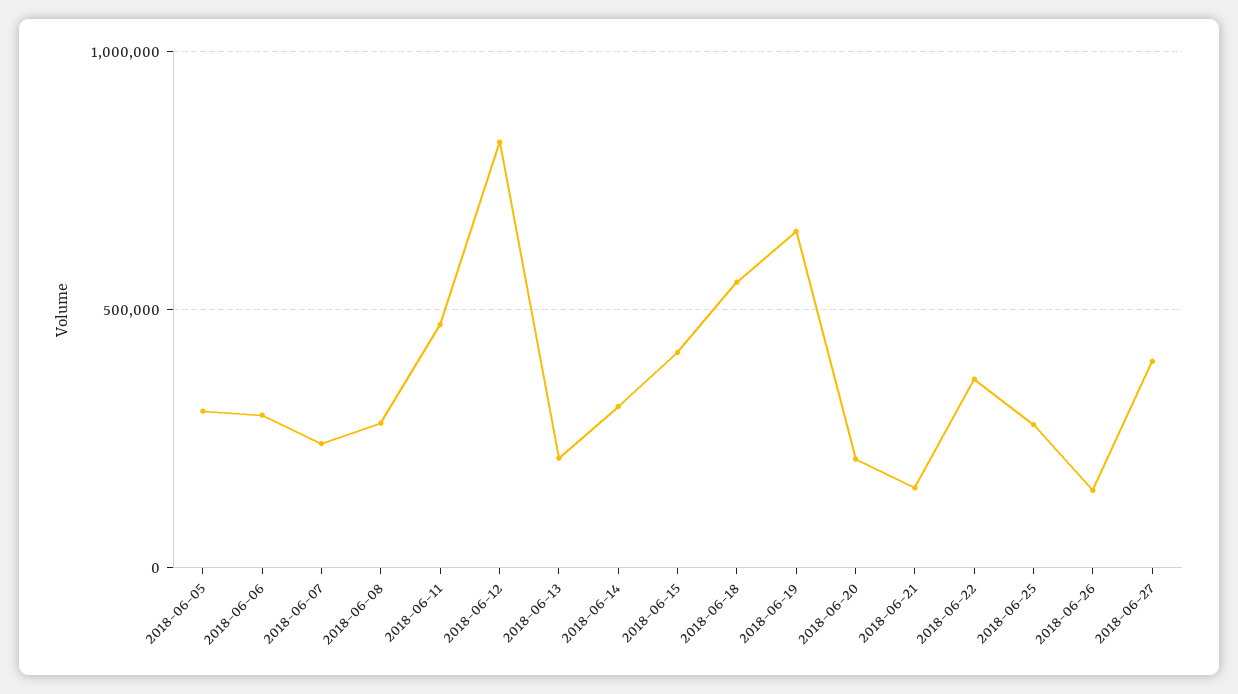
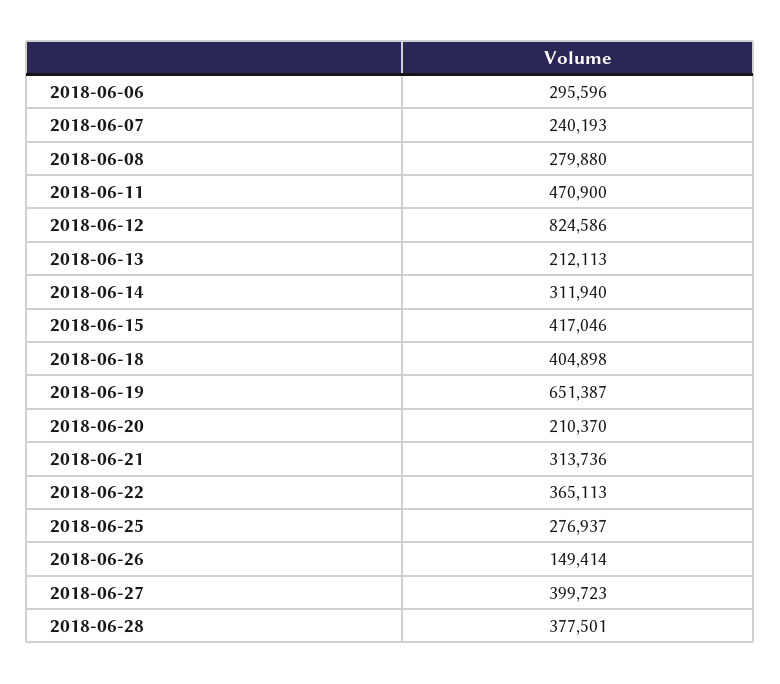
2018-06-05: 300000 -> none
2018-06-18: 550000 -> 404898
2018-06-21: 150000 -> 313736
2018-06-28: none -> 377501

